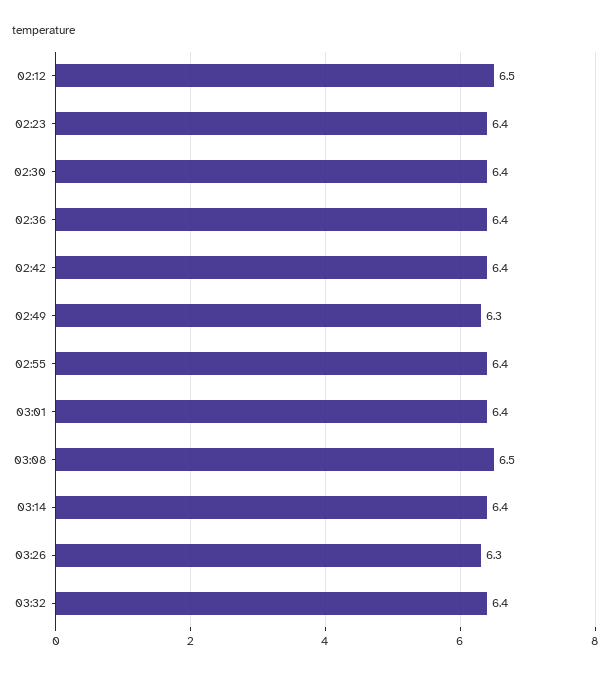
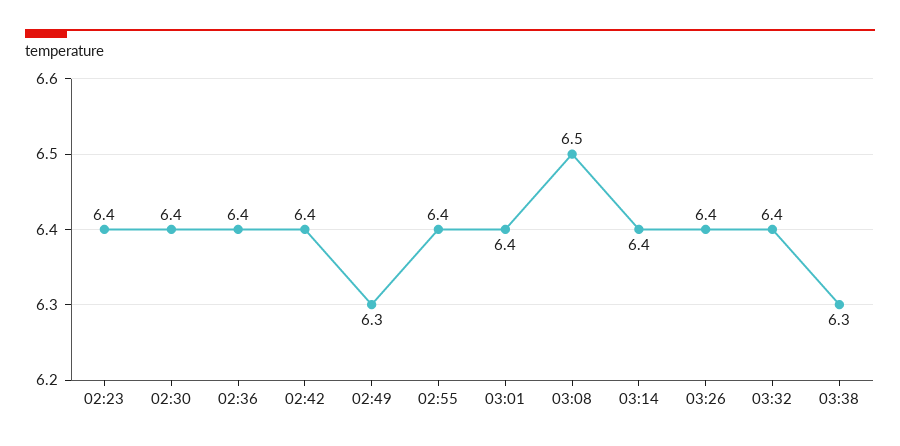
02:12: 6.5 -> none
03:26: 6.3 -> 6.4
03:38: none -> 6.3

